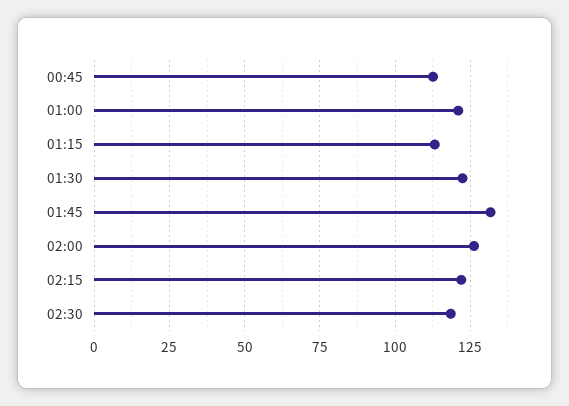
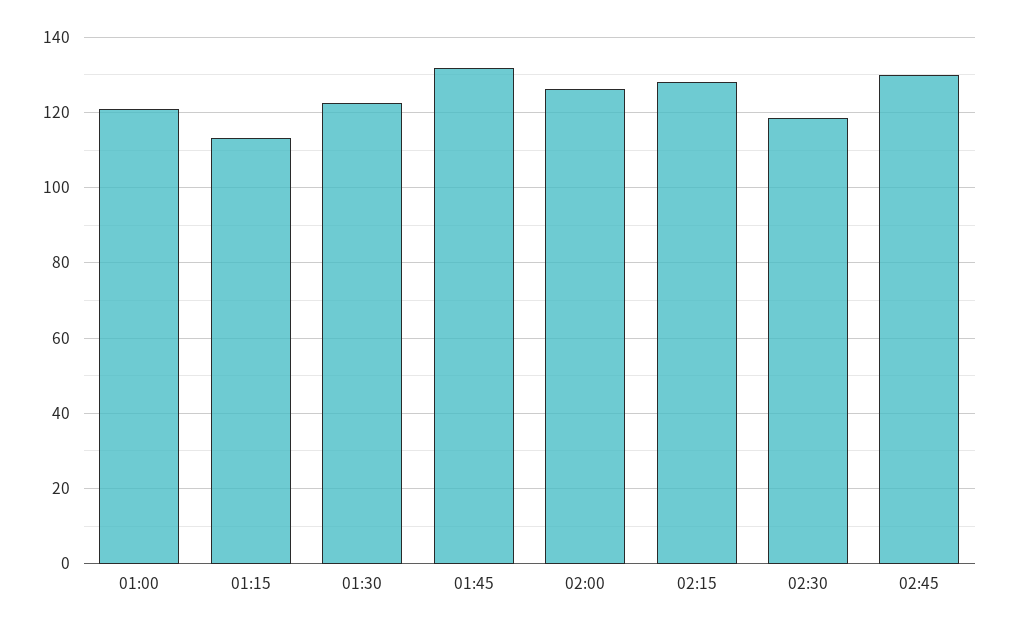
00:45: 112.5 -> none
02:15: 122.5 -> 128
02:45: none -> 130

